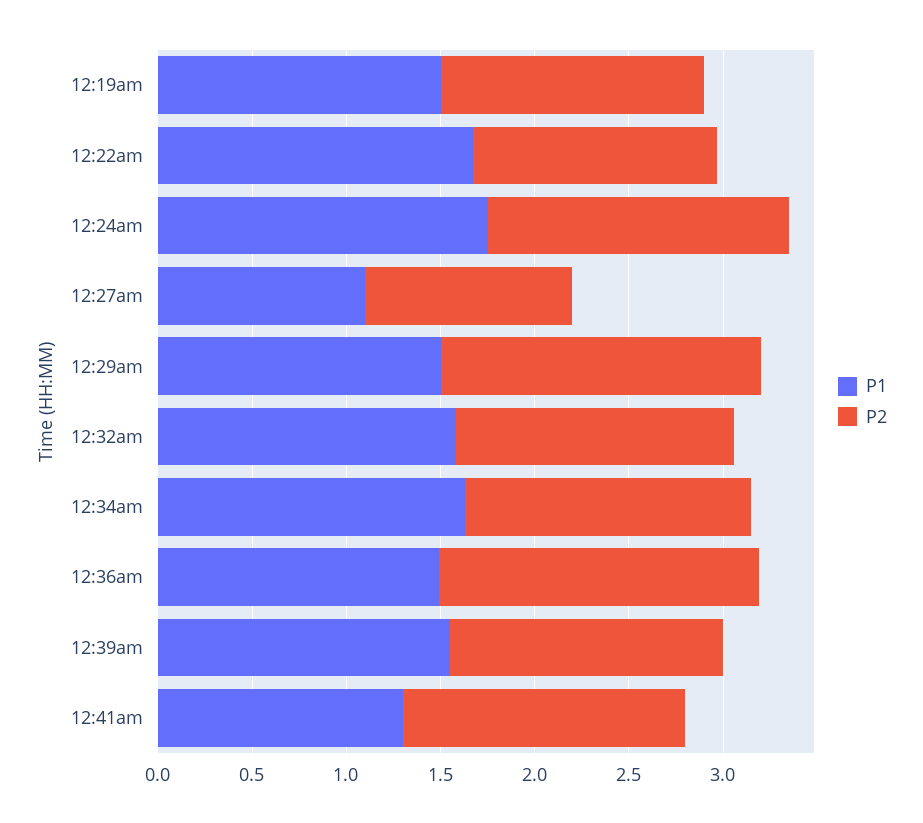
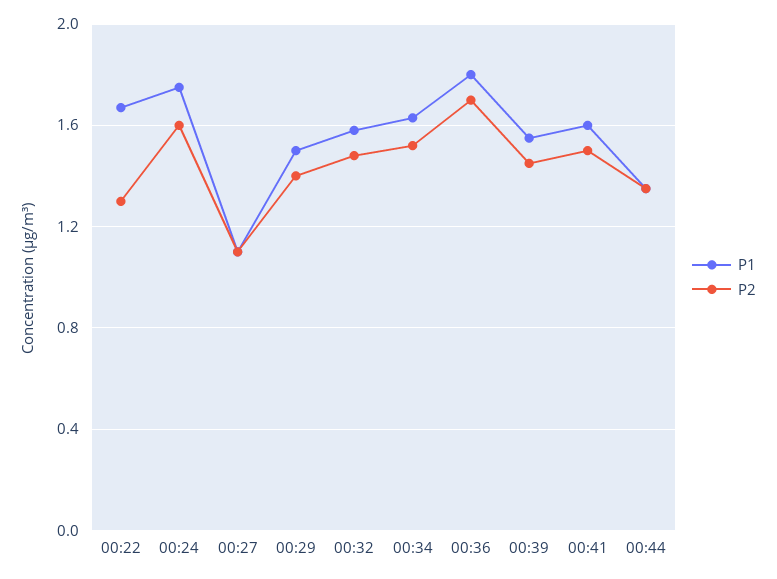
P1, 12:19am: 1.5 -> none
P2, 12:19am: 1.4 -> none
P2, 12:29am: 1.7 -> 1.4
P1, 12:36am: 1.5 -> 1.8
P1, 12:41am: 1.3 -> 1.6
P1, 00:44: none -> 1.35
P2, 00:44: none -> 1.35

